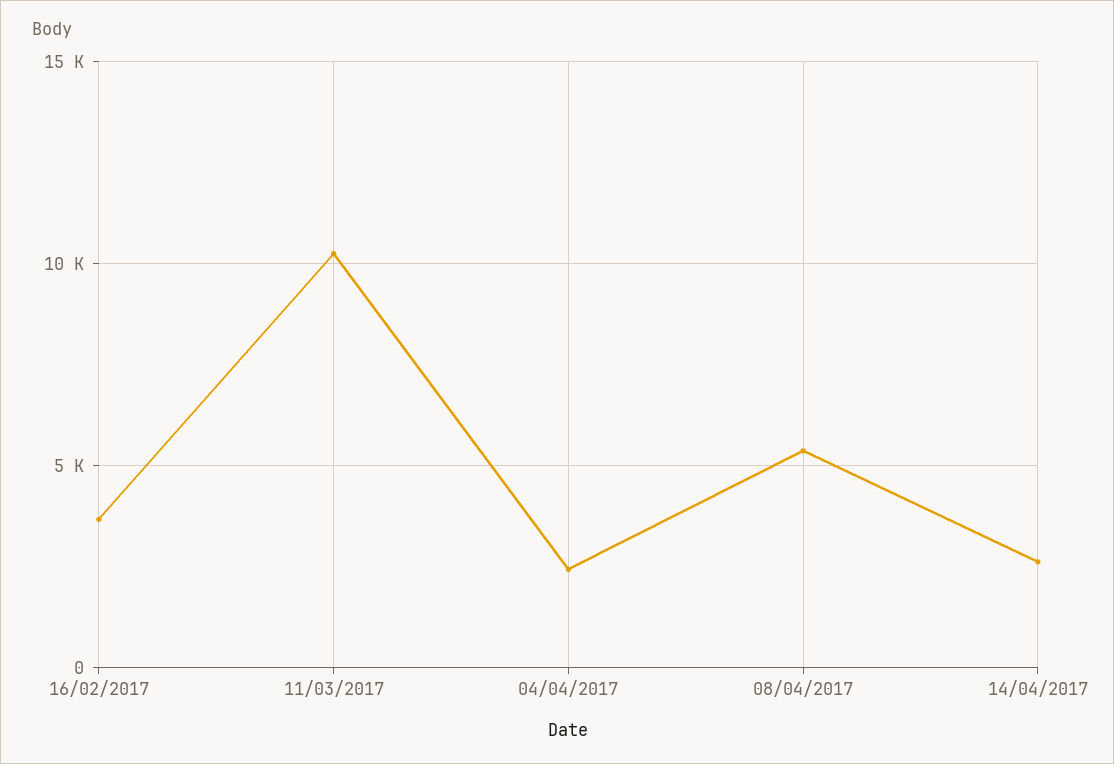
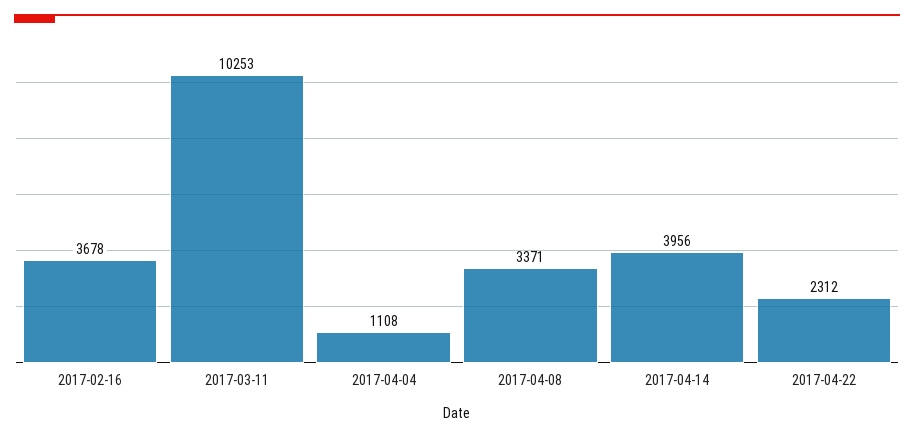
04/04/2017: 2500 -> 1108
08/04/2017: 5500 -> 3371
14/04/2017: 2500 -> 3956
2017-04-22: none -> 2312

